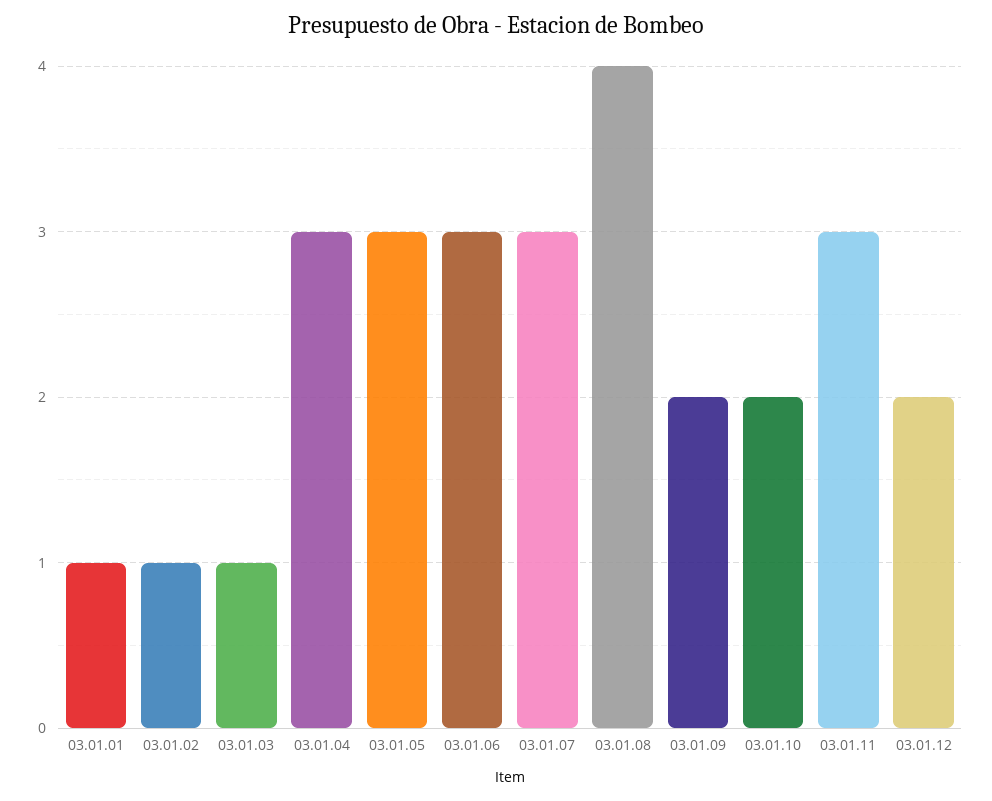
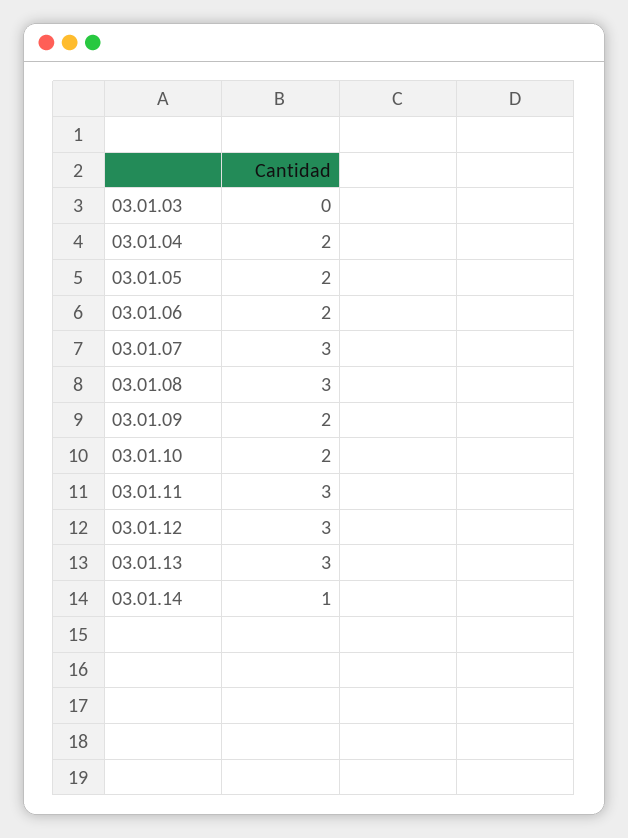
03.01.01: 1 -> none
03.01.02: 1 -> none
03.01.03: 1 -> 0
03.01.04: 3 -> 2
03.01.05: 3 -> 2
03.01.06: 3 -> 2
03.01.08: 4 -> 3
03.01.12: 2 -> 3
03.01.13: none -> 3
03.01.14: none -> 1

